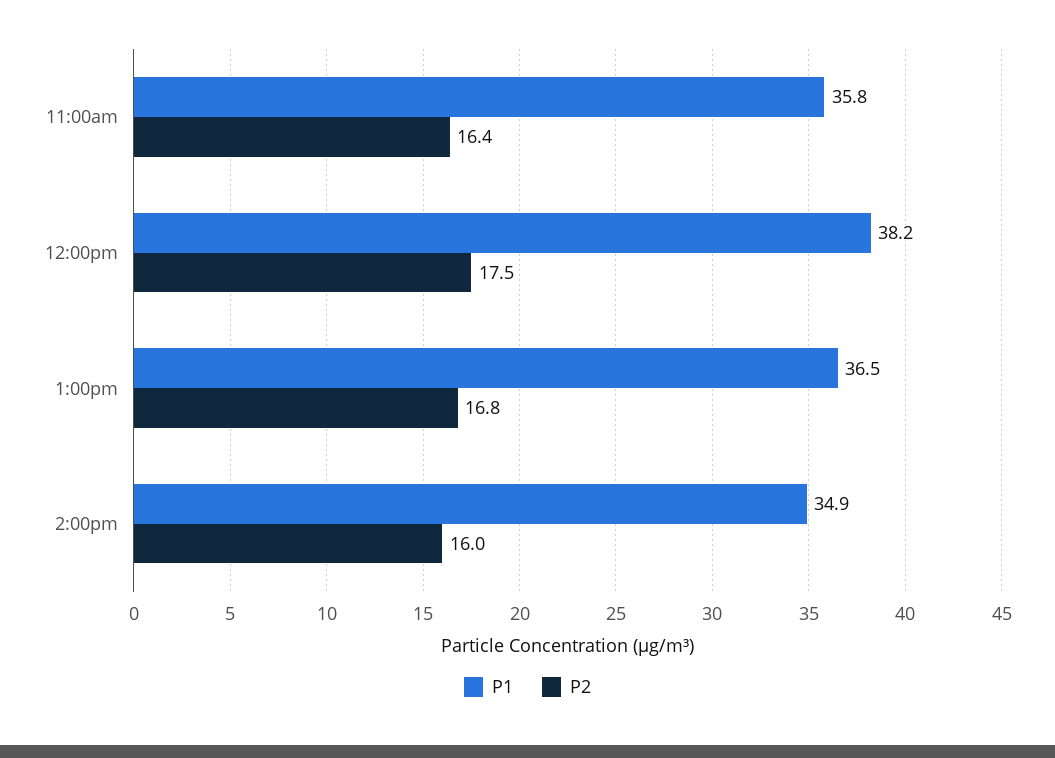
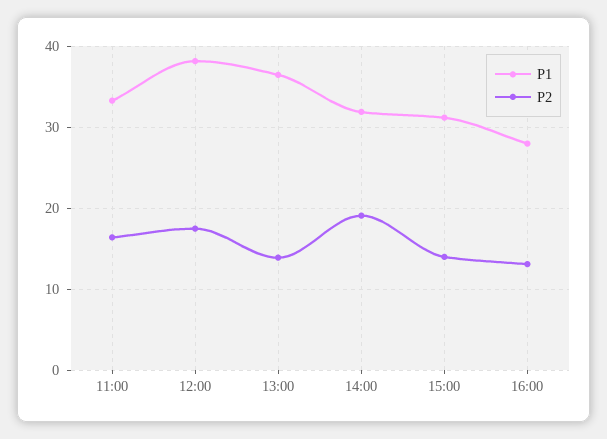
P1, 11:00am: 35.8 -> 33
P2, 1:00pm: 16.8 -> 14
P1, 2:00pm: 34.9 -> 32
P2, 2:00pm: 16 -> 19
P1, 15:00: none -> 31
P2, 15:00: none -> 14
P1, 16:00: none -> 28
P2, 16:00: none -> 13

